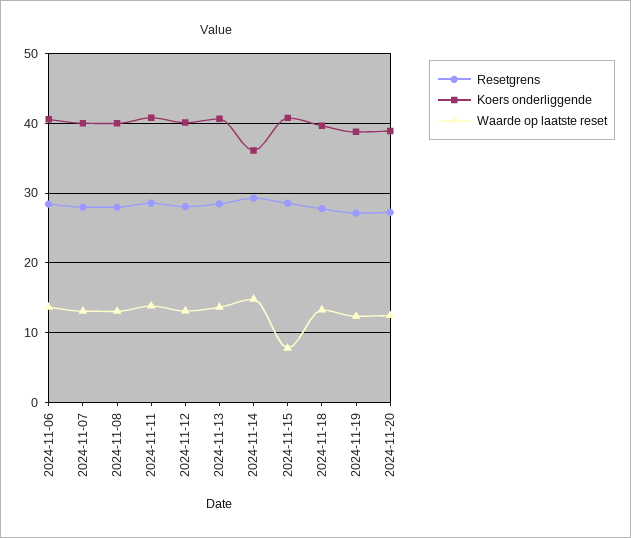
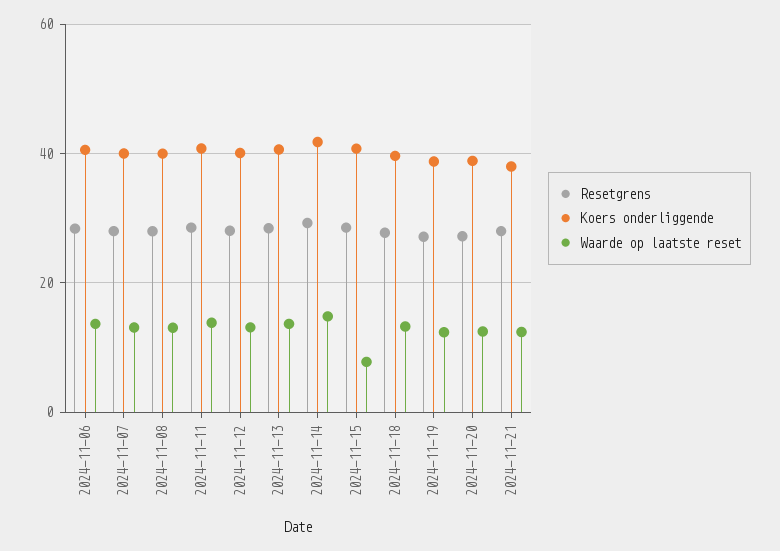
Koers onderliggende, 2024-11-14: 36 -> 42
Resetgrens, 2024-11-21: none -> 28
Koers onderliggende, 2024-11-21: none -> 38
Waarde op laatste reset, 2024-11-21: none -> 12

